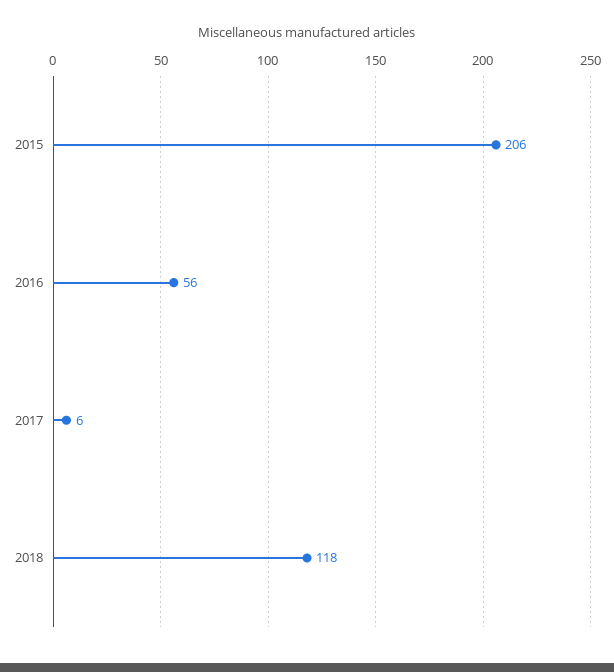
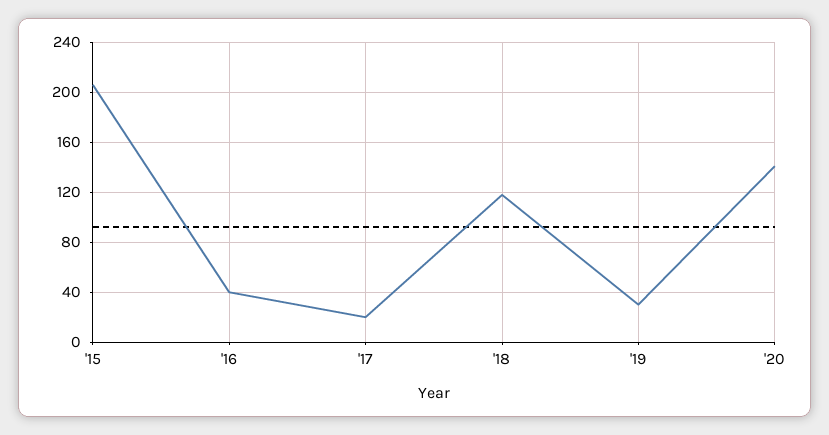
2016: 56 -> 40
2017: 6 -> 20
'19: none -> 30
'20: none -> 140

